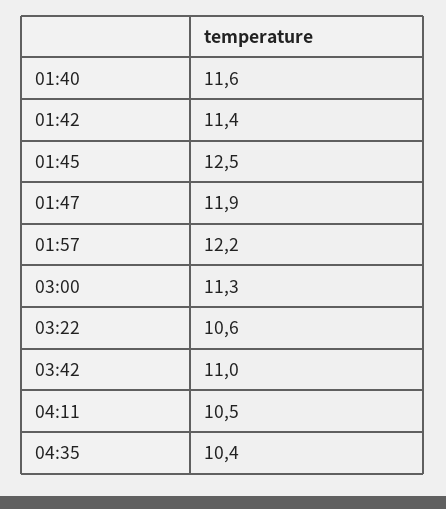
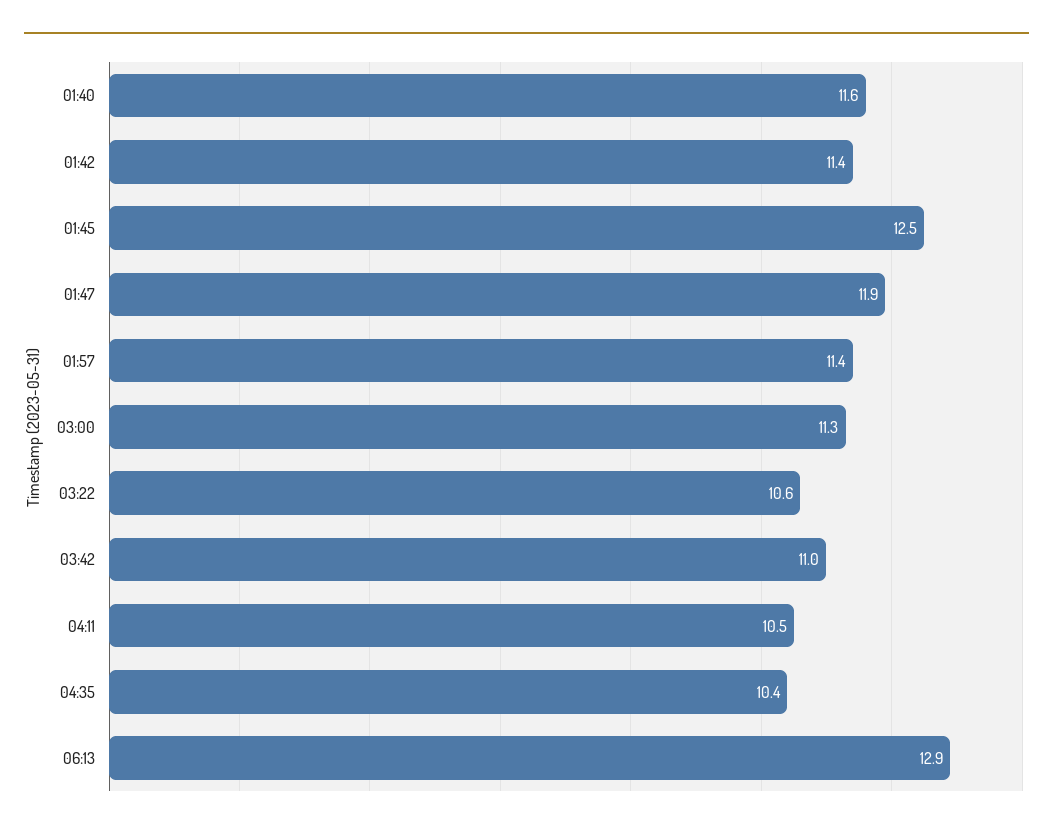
01:57: 12.2 -> 11.4
06:13: none -> 12.9

